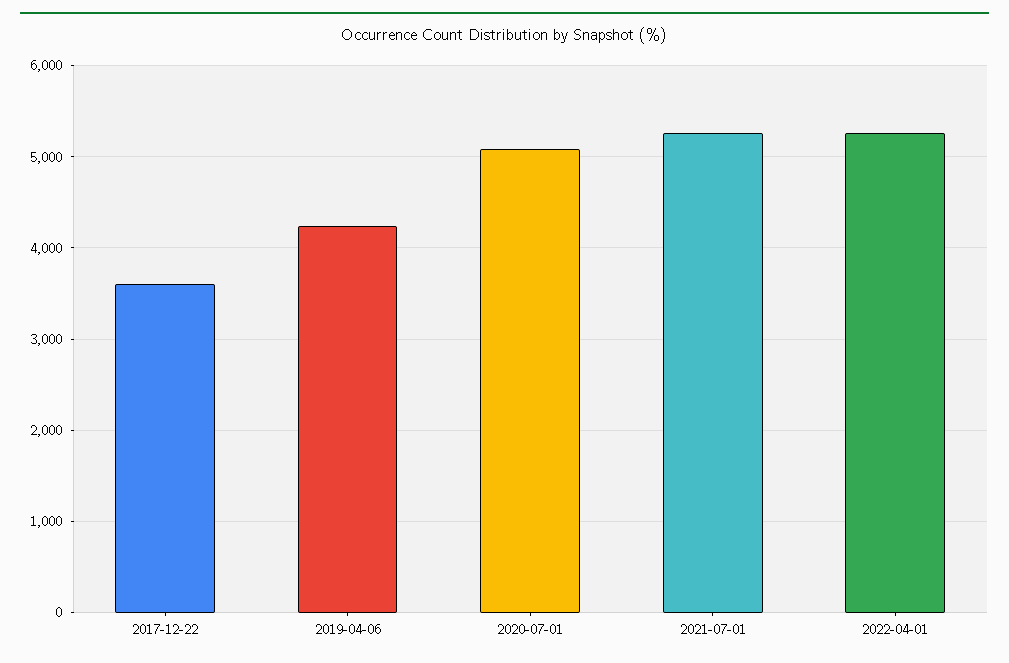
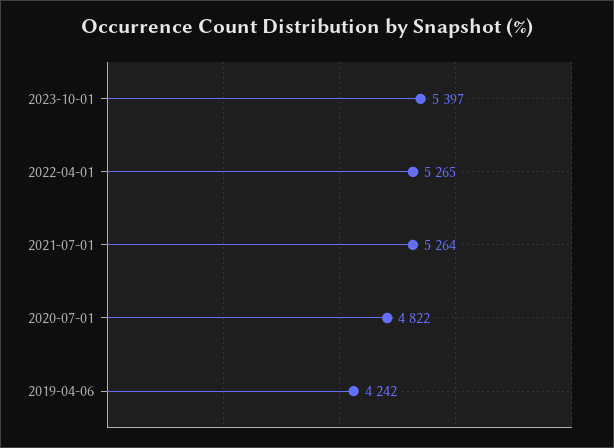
2017-12-22: 3600 -> none
2020-07-01: 5100 -> 4822
2023-10-01: none -> 5397

